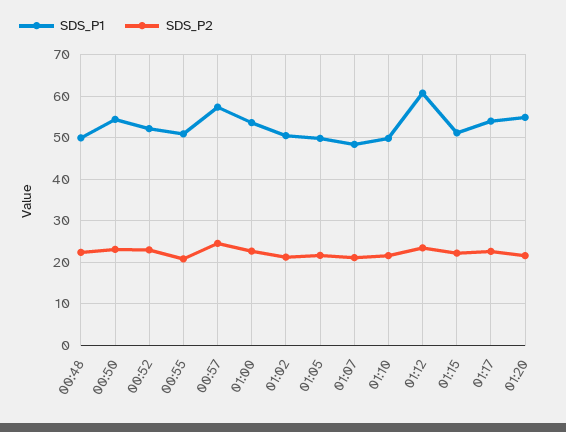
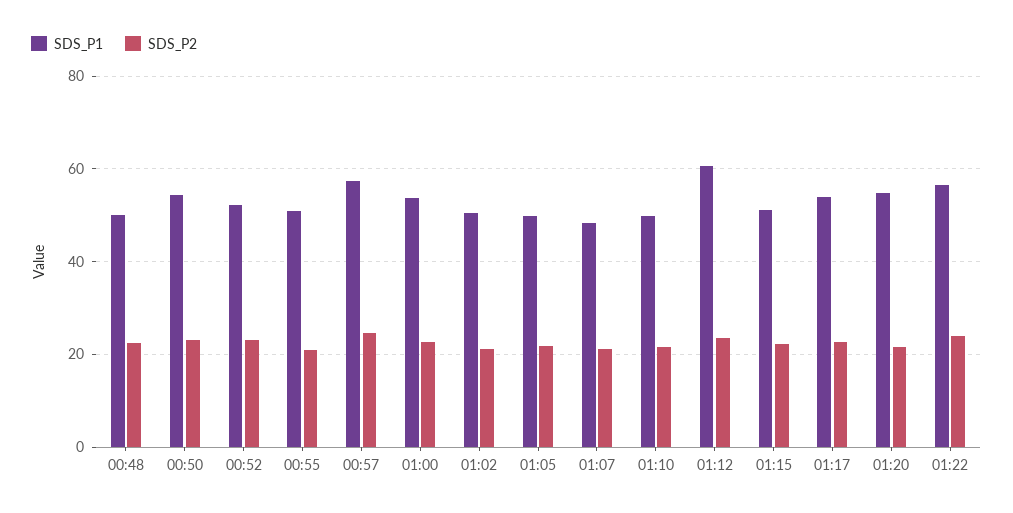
SDS_P1, 01:22: none -> 56
SDS_P2, 01:22: none -> 24

